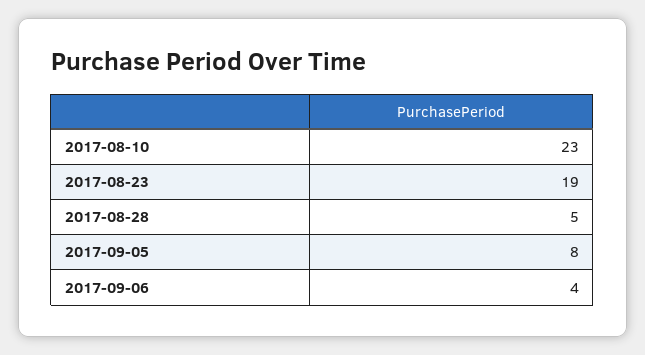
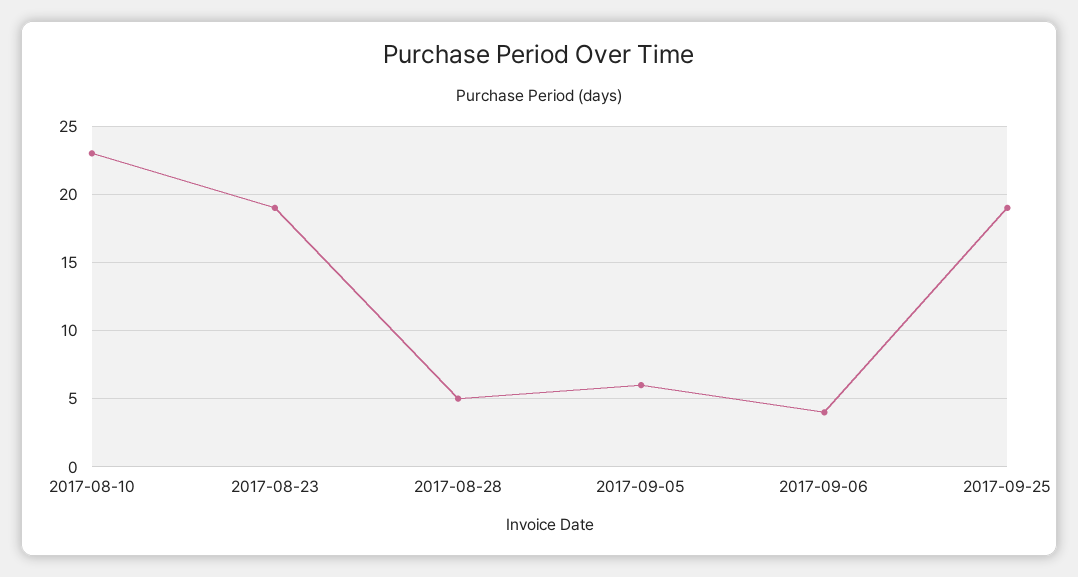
2017-09-05: 8 -> 6
2017-09-25: none -> 19

